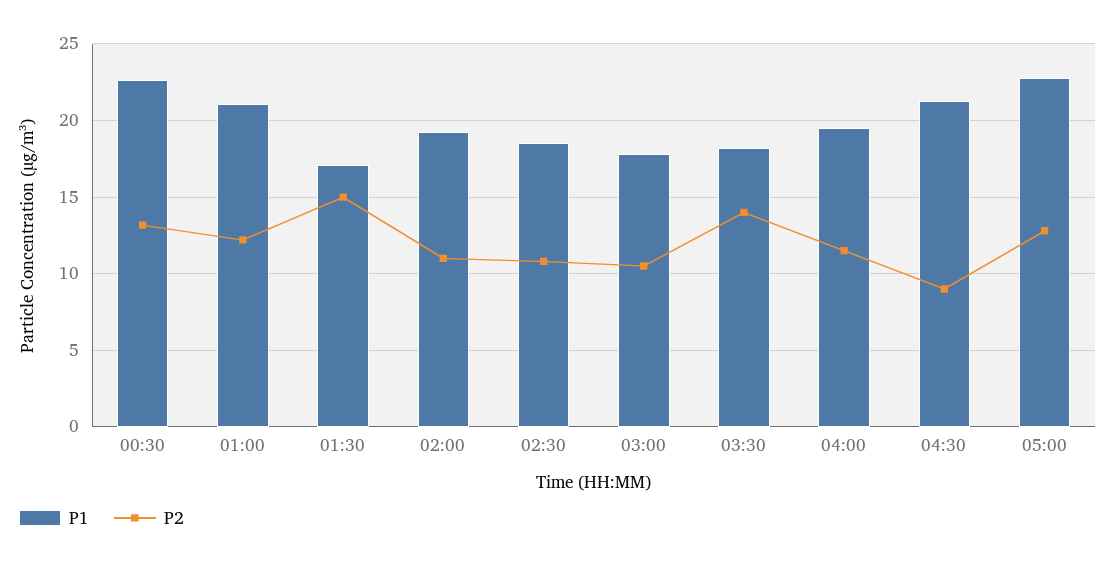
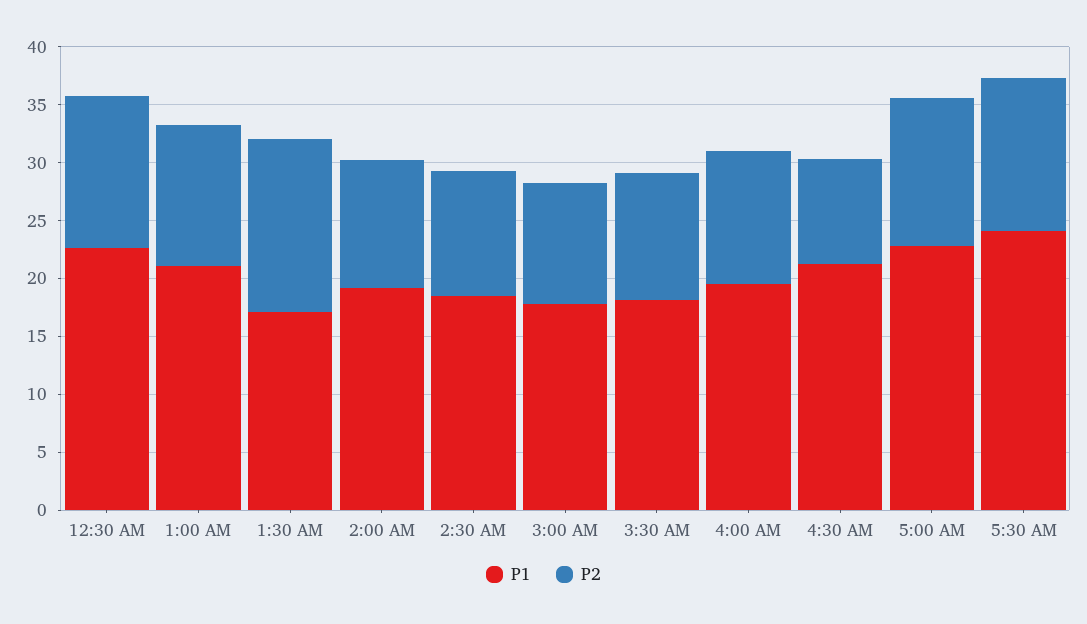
P2, 03:30: 14 -> 11
P1, 5:30 AM: none -> 24
P2, 5:30 AM: none -> 13

